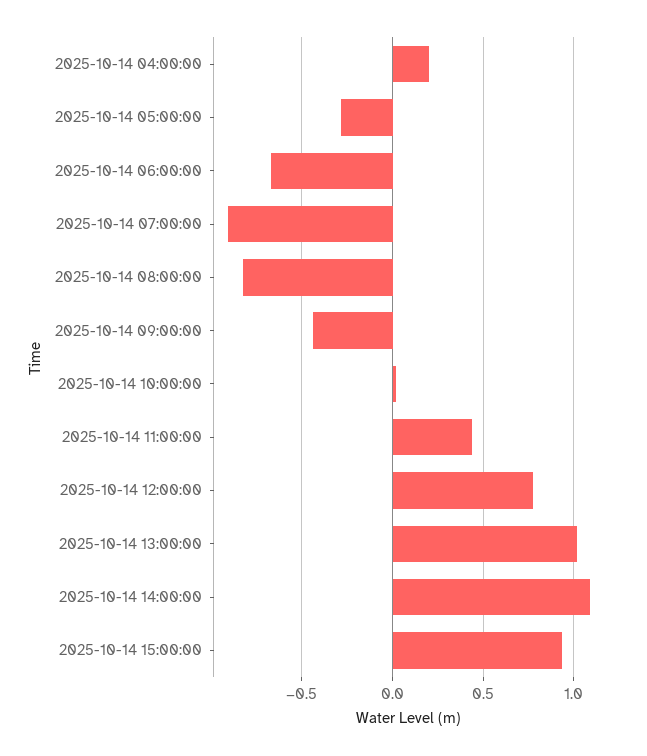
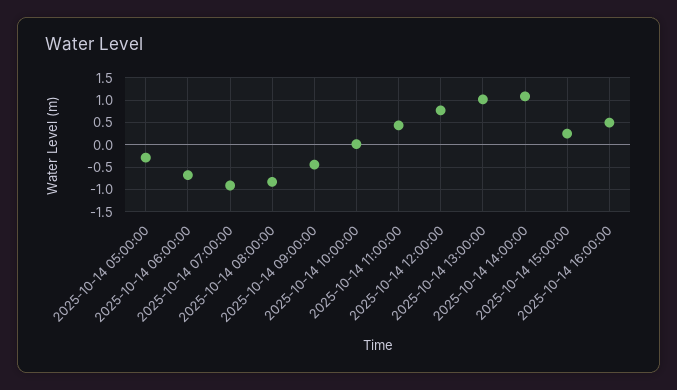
2025-10-14 04:00:00: 0.2 -> none
2025-10-14 15:00:00: 0.95 -> 0.25
2025-10-14 16:00:00: none -> 0.5

